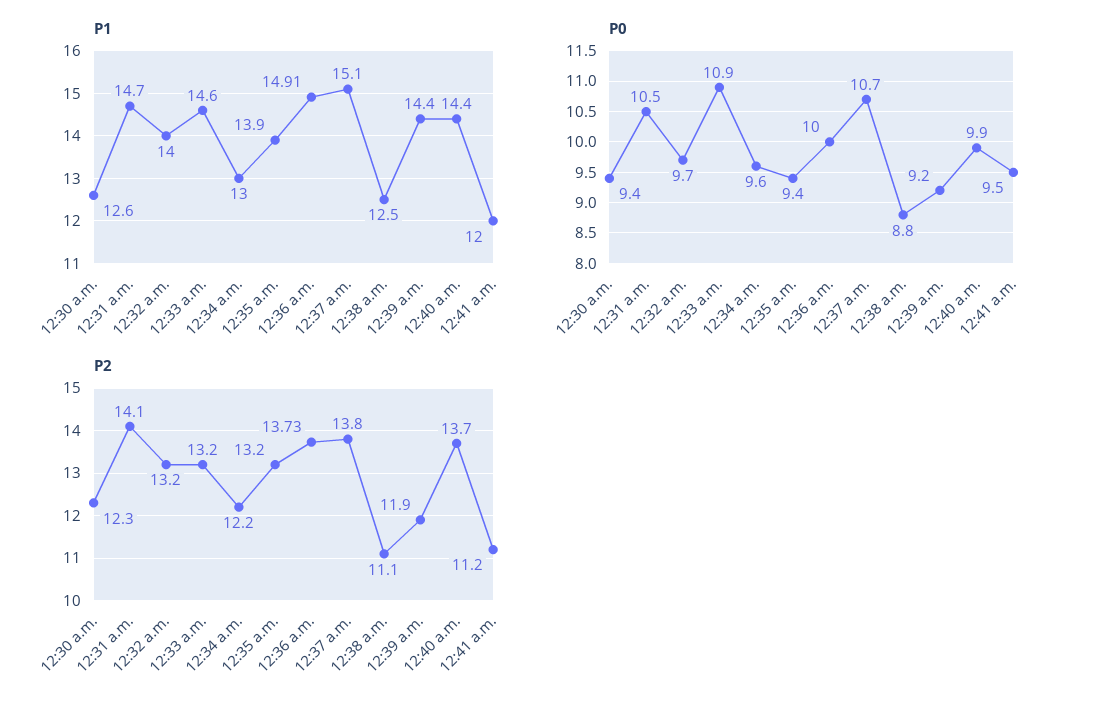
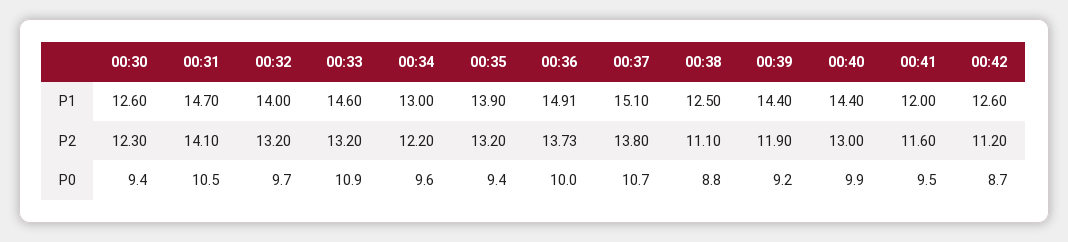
P2, 12:40 a.m.: 13.7 -> 13
P2, 12:41 a.m.: 11.2 -> 11.6
P1, 00:42: none -> 12.6
P2, 00:42: none -> 11.2
P0, 00:42: none -> 8.7

